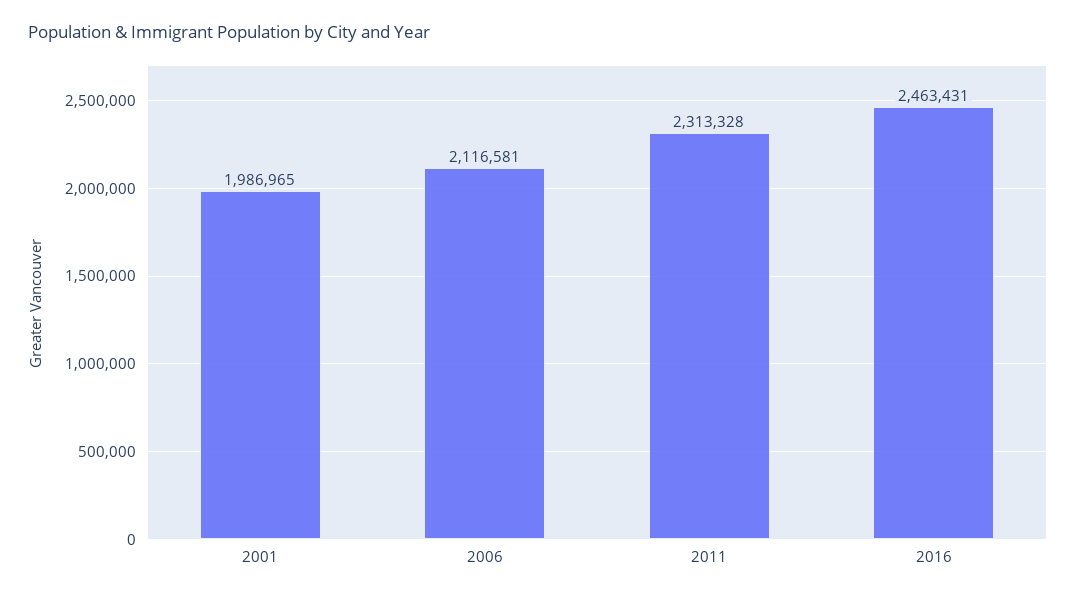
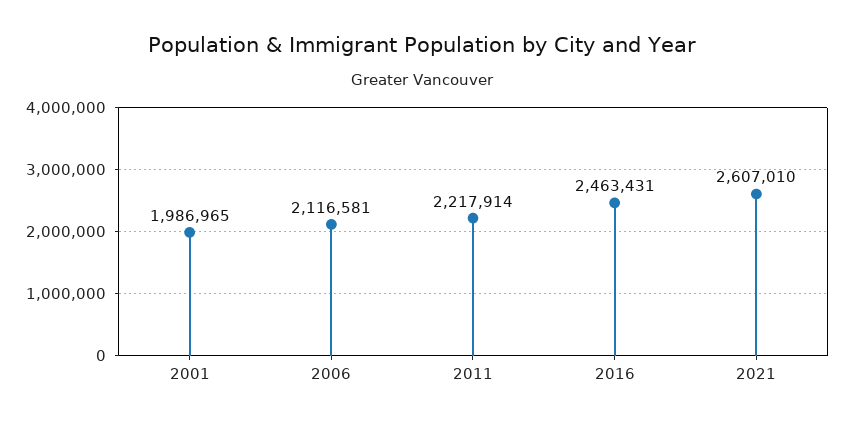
2011: 2313328 -> 2217914
2021: none -> 2607010

